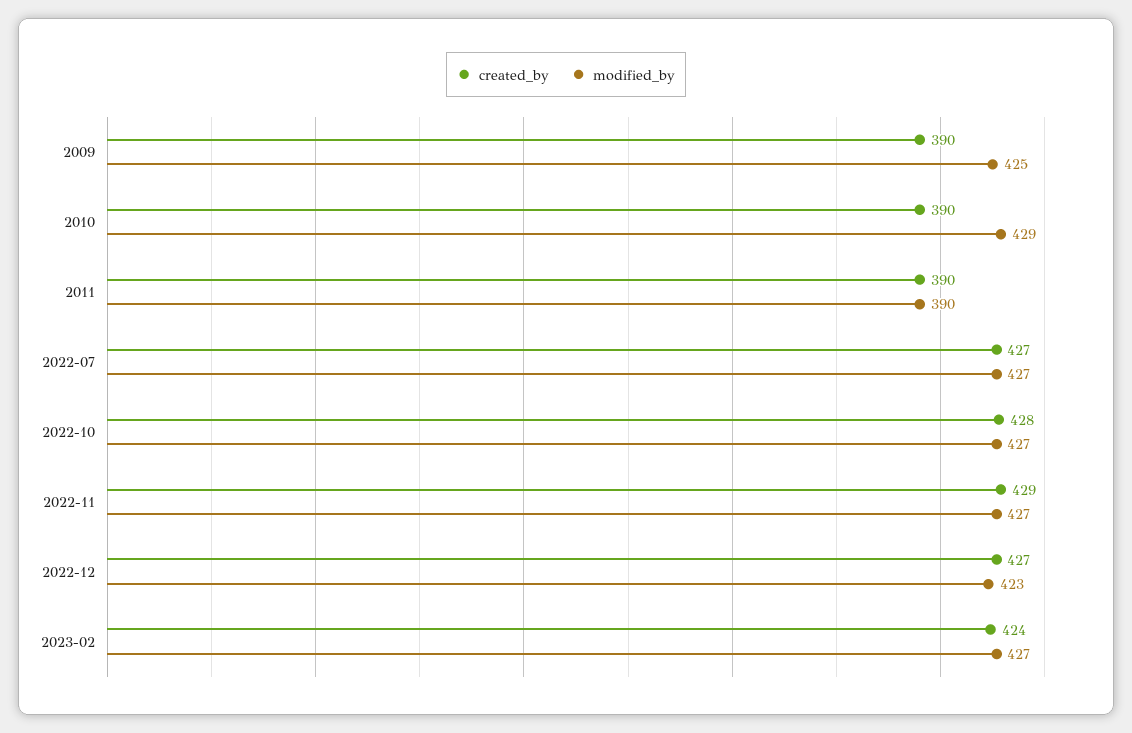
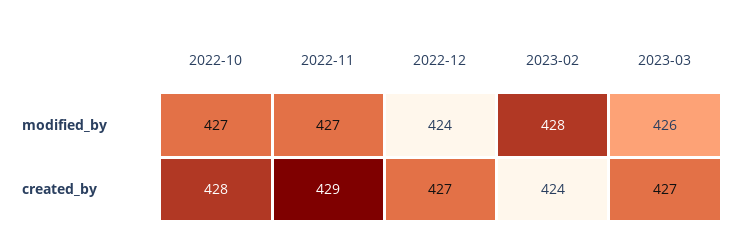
created_by, 2009: 390 -> none
modified_by, 2009: 425 -> none
created_by, 2010: 390 -> none
modified_by, 2010: 429 -> none
created_by, 2011: 390 -> none
modified_by, 2011: 390 -> none
created_by, 2022-07: 427 -> none
modified_by, 2022-07: 427 -> none
modified_by, 2022-12: 423 -> 424
modified_by, 2023-02: 427 -> 428
modified_by, 2023-03: none -> 426
created_by, 2023-03: none -> 427

